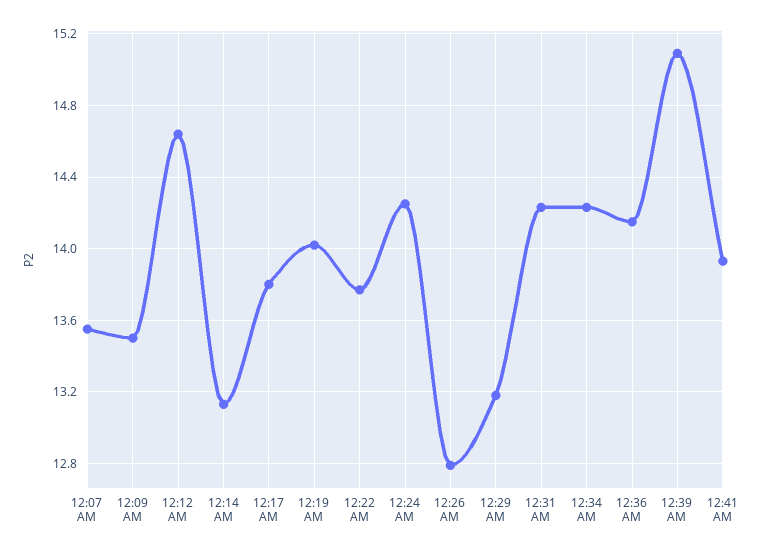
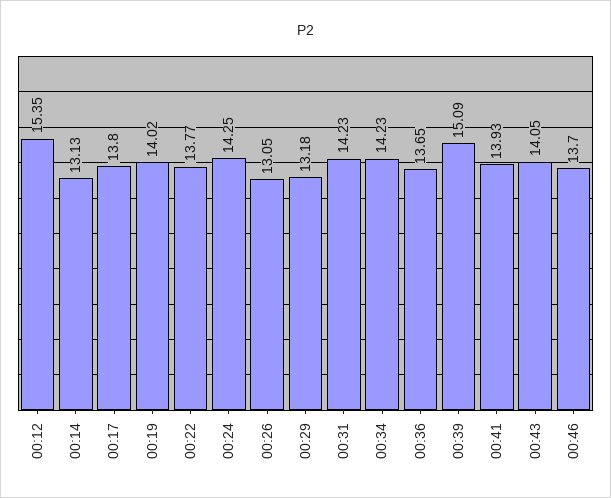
12:07 AM: 13.55 -> none
12:09 AM: 13.5 -> none
12:12 AM: 14.65 -> 15.35
12:26 AM: 12.8 -> 13.05
12:36 AM: 14.15 -> 13.65
00:43: none -> 14.05
00:46: none -> 13.7

